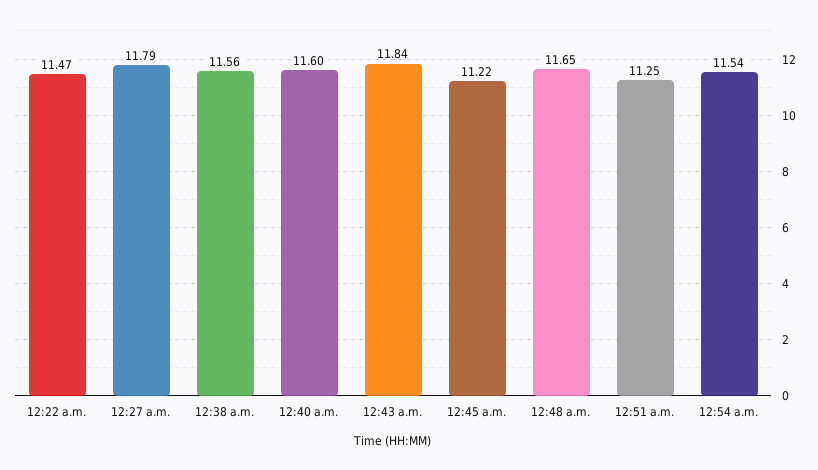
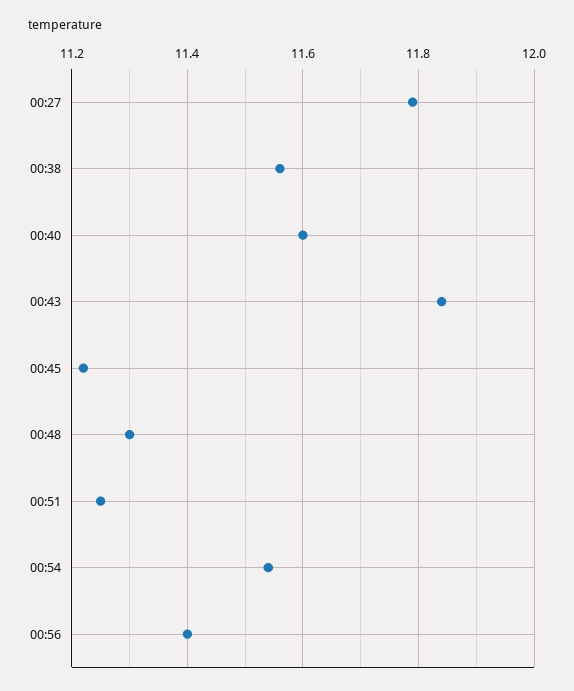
12:22 a.m.: 11.47 -> none
12:48 a.m.: 11.65 -> 11.3
00:56: none -> 11.4

